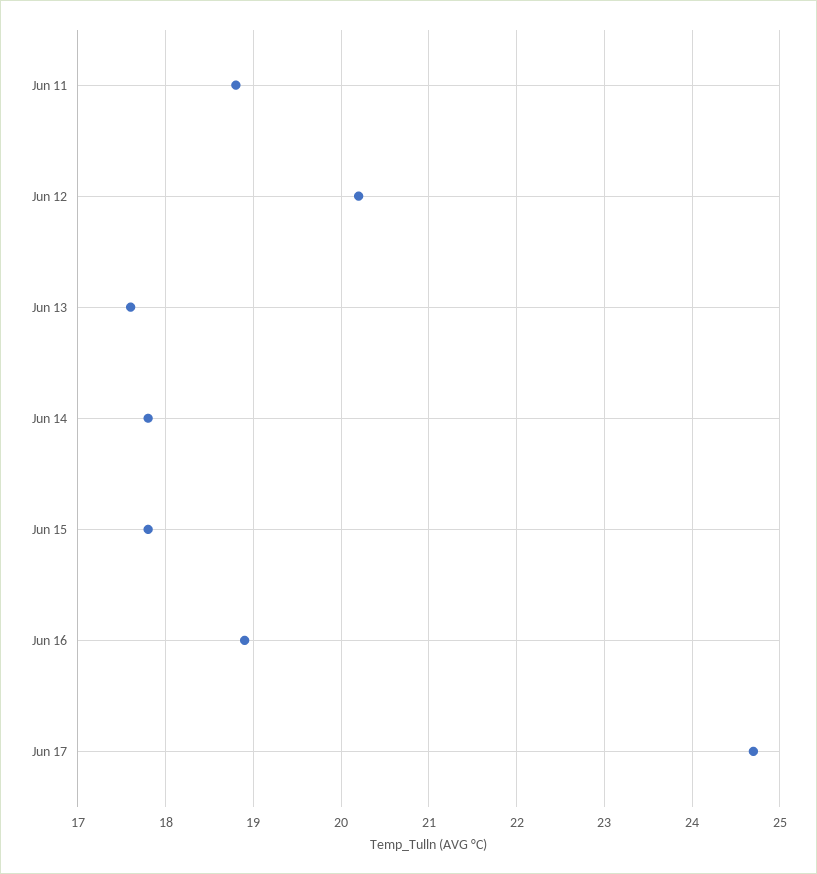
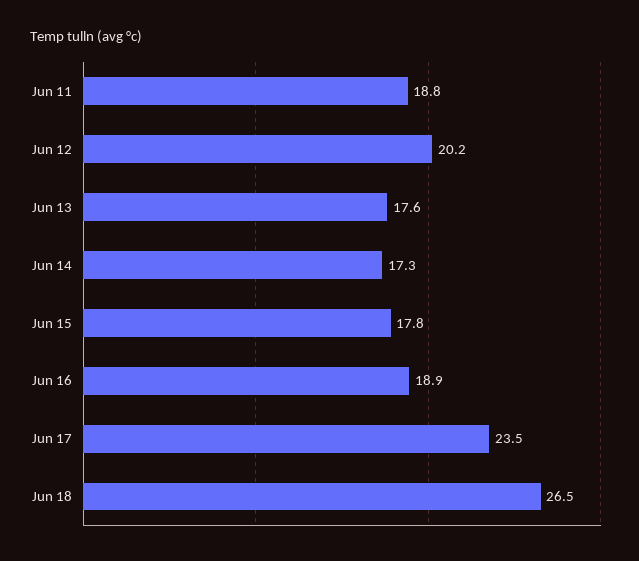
Jun 14: 17.8 -> 17.3
Jun 17: 24.7 -> 23.5
Jun 18: none -> 26.5

